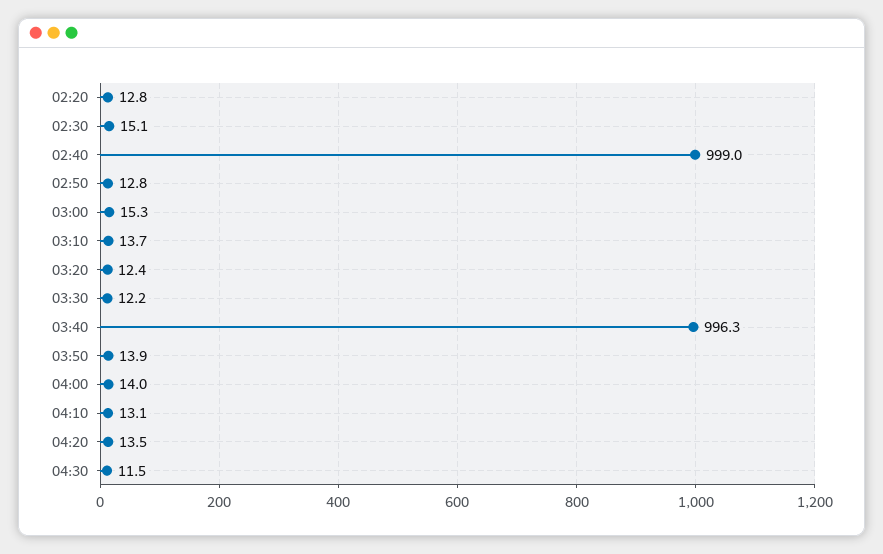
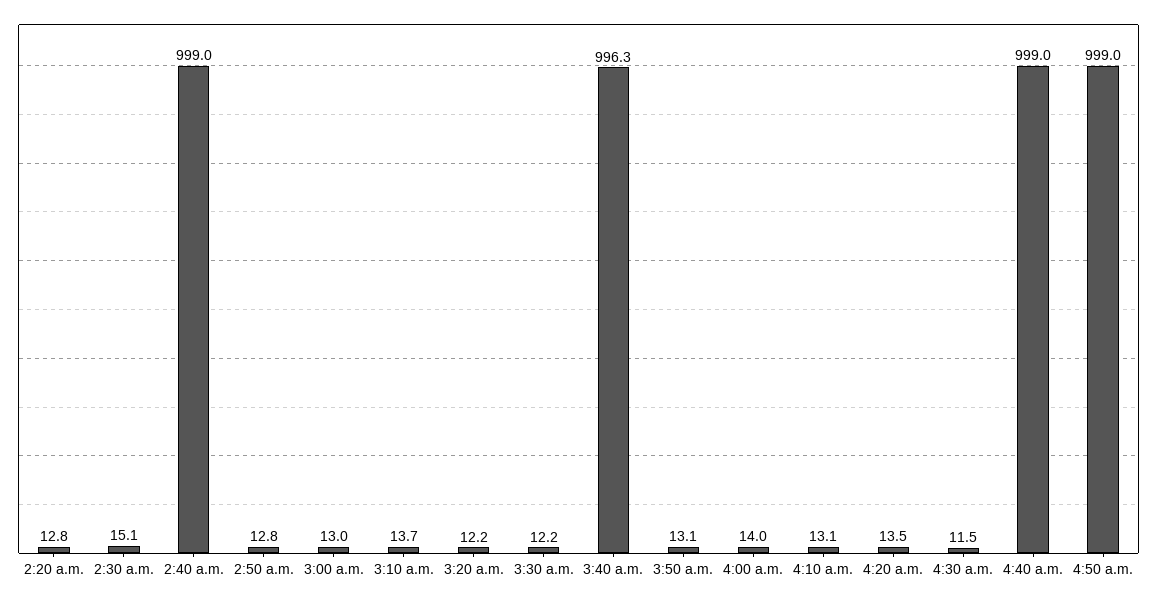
03:00: 15.3 -> 13
03:20: 12.4 -> 12.2
03:50: 13.9 -> 13.1
4:40 a.m.: none -> 999
4:50 a.m.: none -> 999

